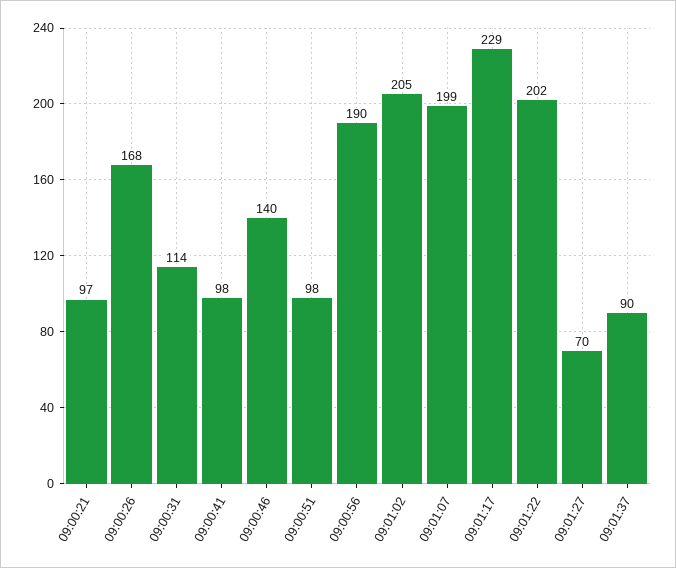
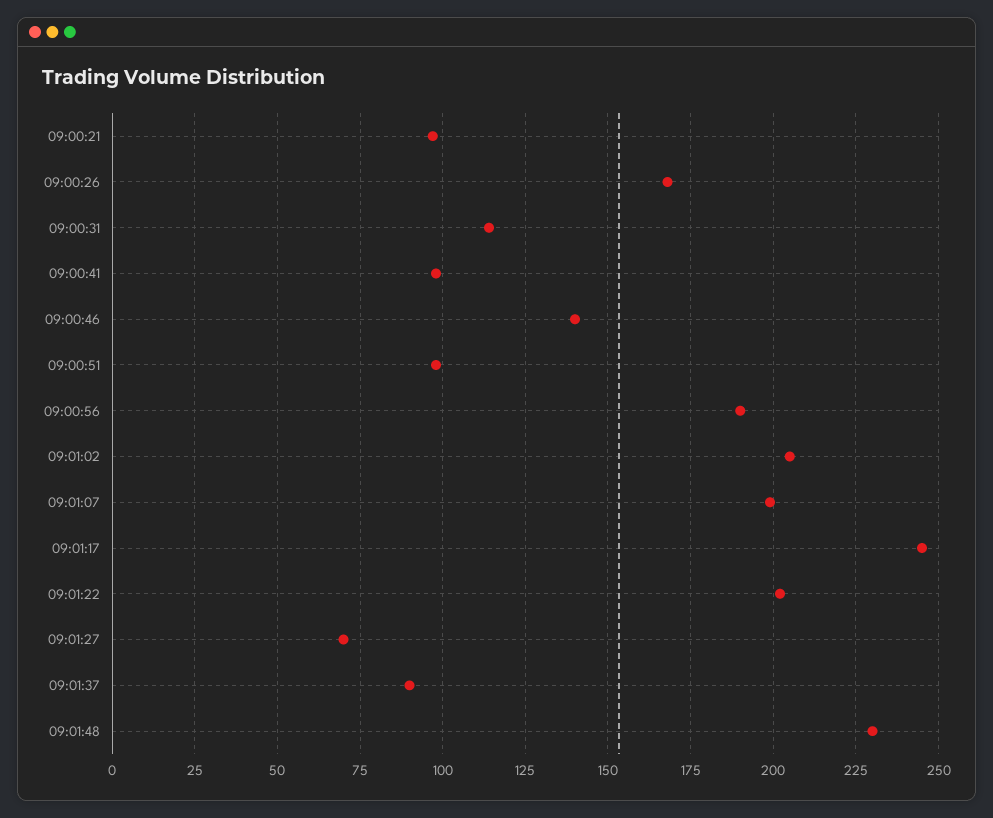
09:01:17: 229 -> 245
09:01:48: none -> 230

